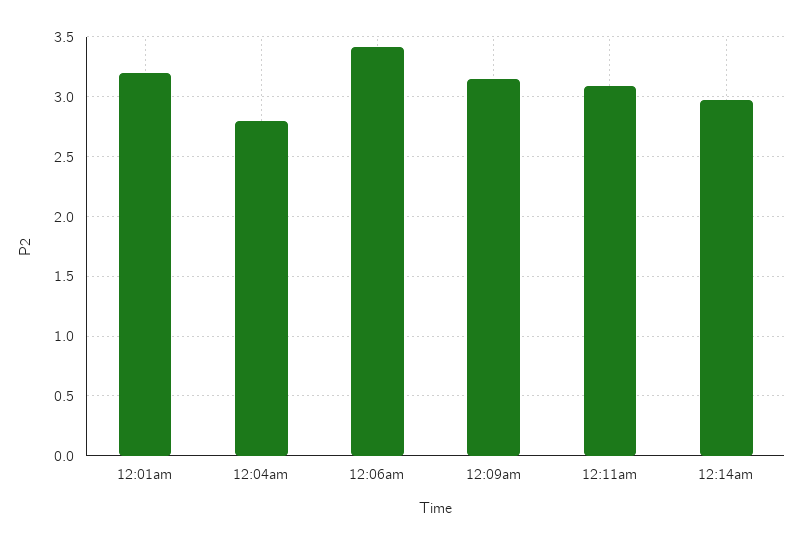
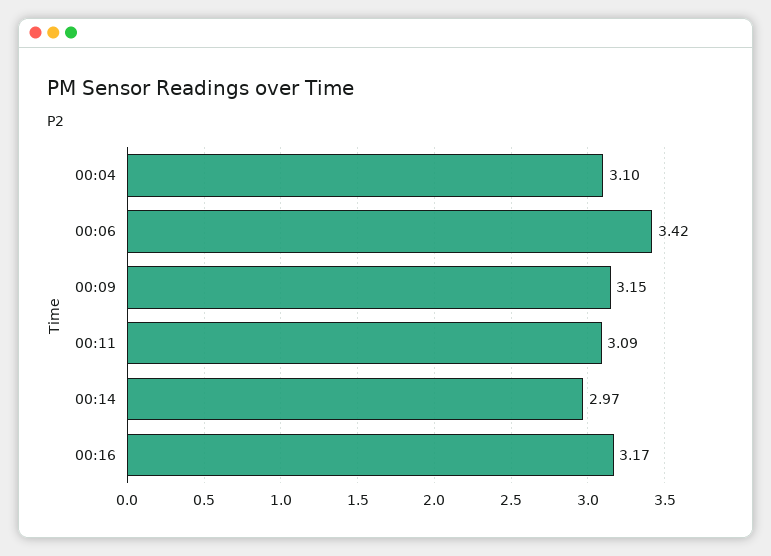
12:01am: 3.2 -> none
12:04am: 2.8 -> 3.1
00:16: none -> 3.17

